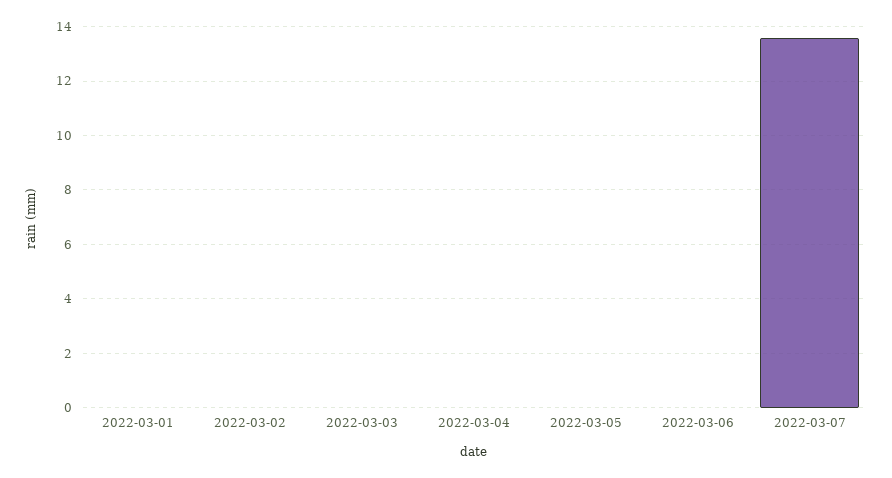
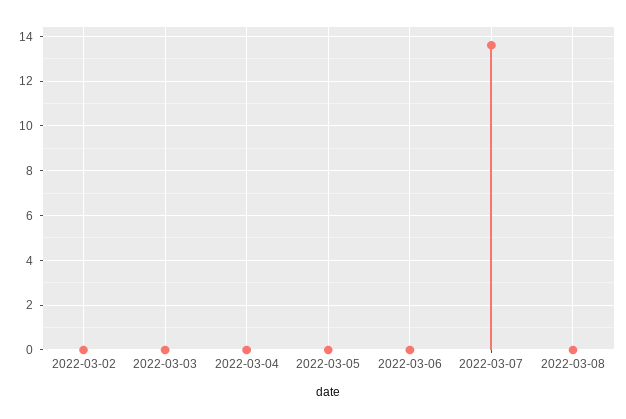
2022-03-01: 0 -> none
2022-03-08: none -> 0

